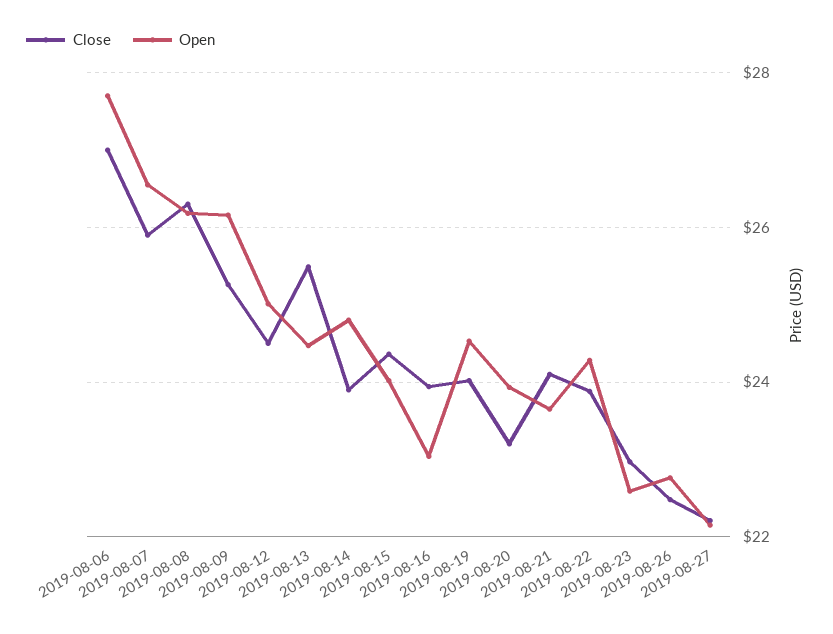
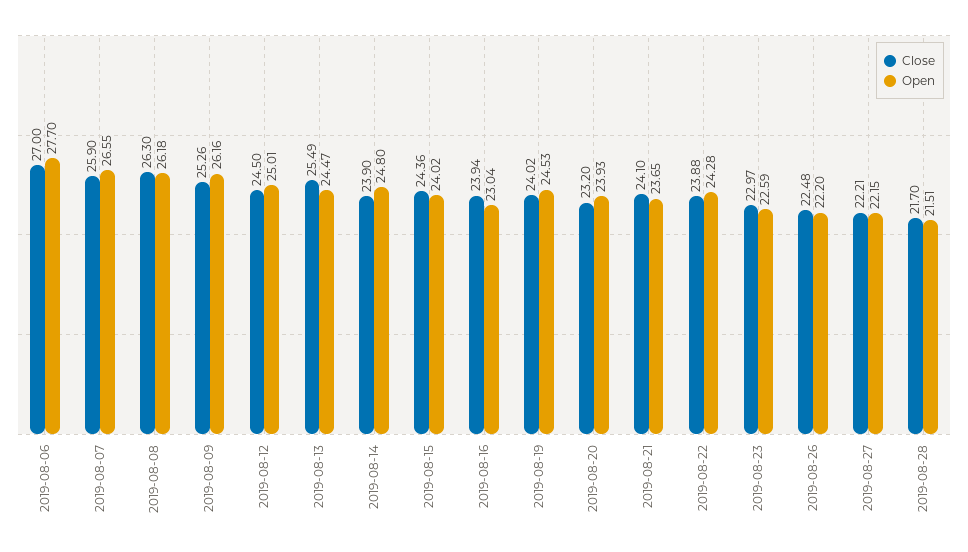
Open, 2019-08-26: 22.8 -> 22.2
Close, 2019-08-28: none -> 21.7
Open, 2019-08-28: none -> 21.51

